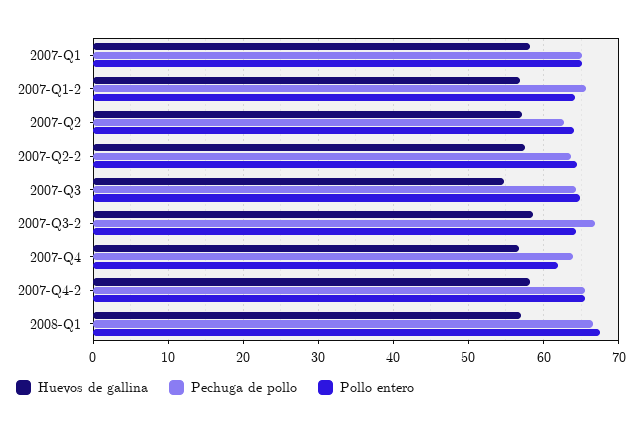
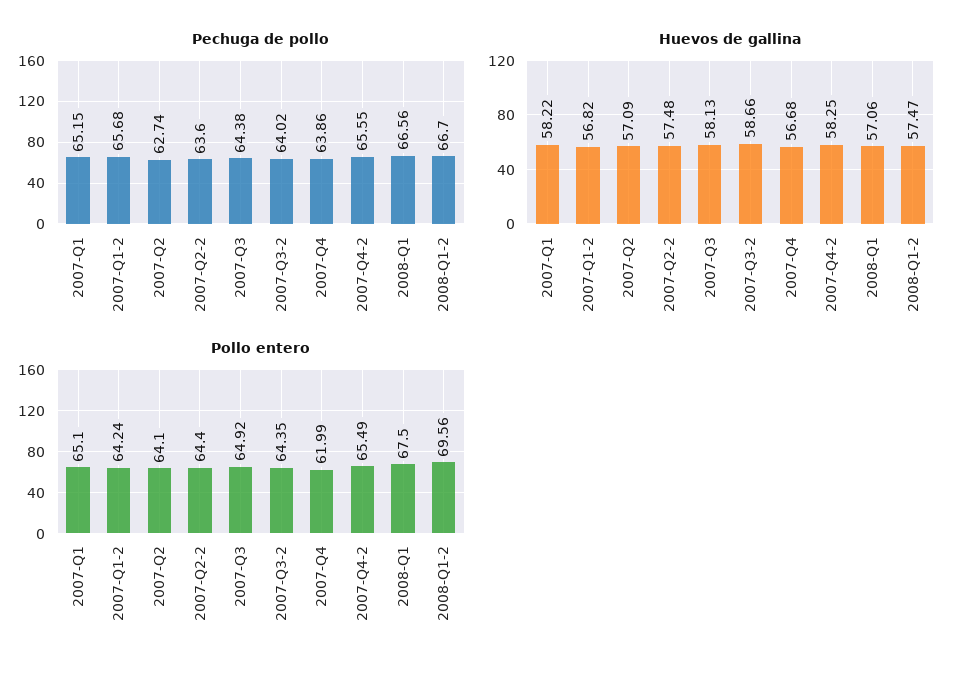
Huevos de gallina, 2007-Q3: 55 -> 58.13
Pechuga de pollo, 2007-Q3-2: 67 -> 64.02
Pechuga de pollo, 2008-Q1-2: none -> 66.7
Huevos de gallina, 2008-Q1-2: none -> 57.47
Pollo entero, 2008-Q1-2: none -> 69.56

